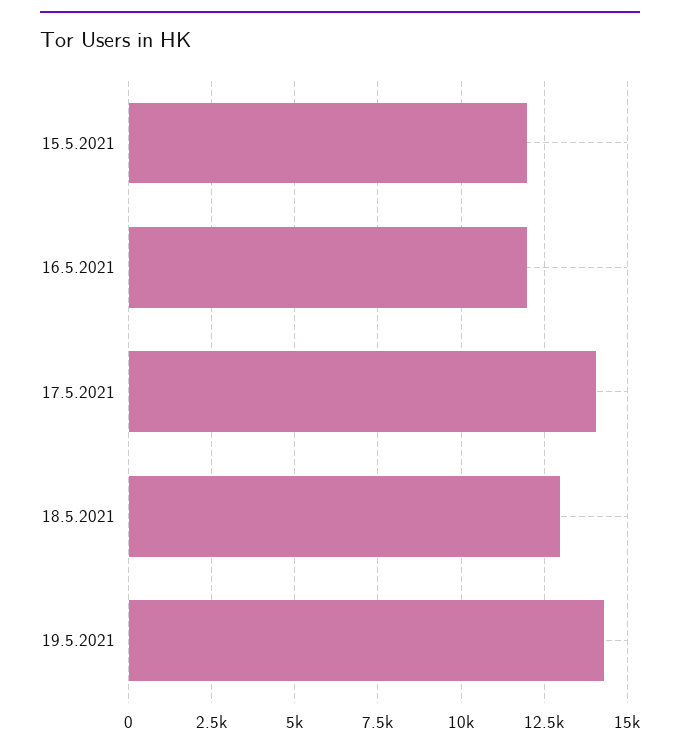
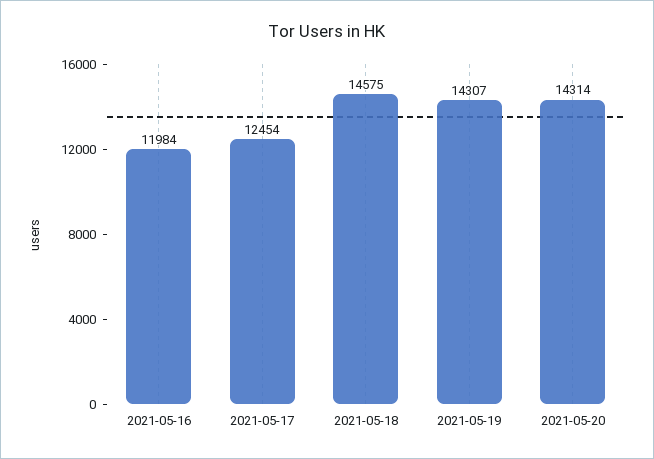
15.5.2021: 12000 -> none
17.5.2021: 14000 -> 12454
18.5.2021: 13000 -> 14575
2021-05-20: none -> 14314

